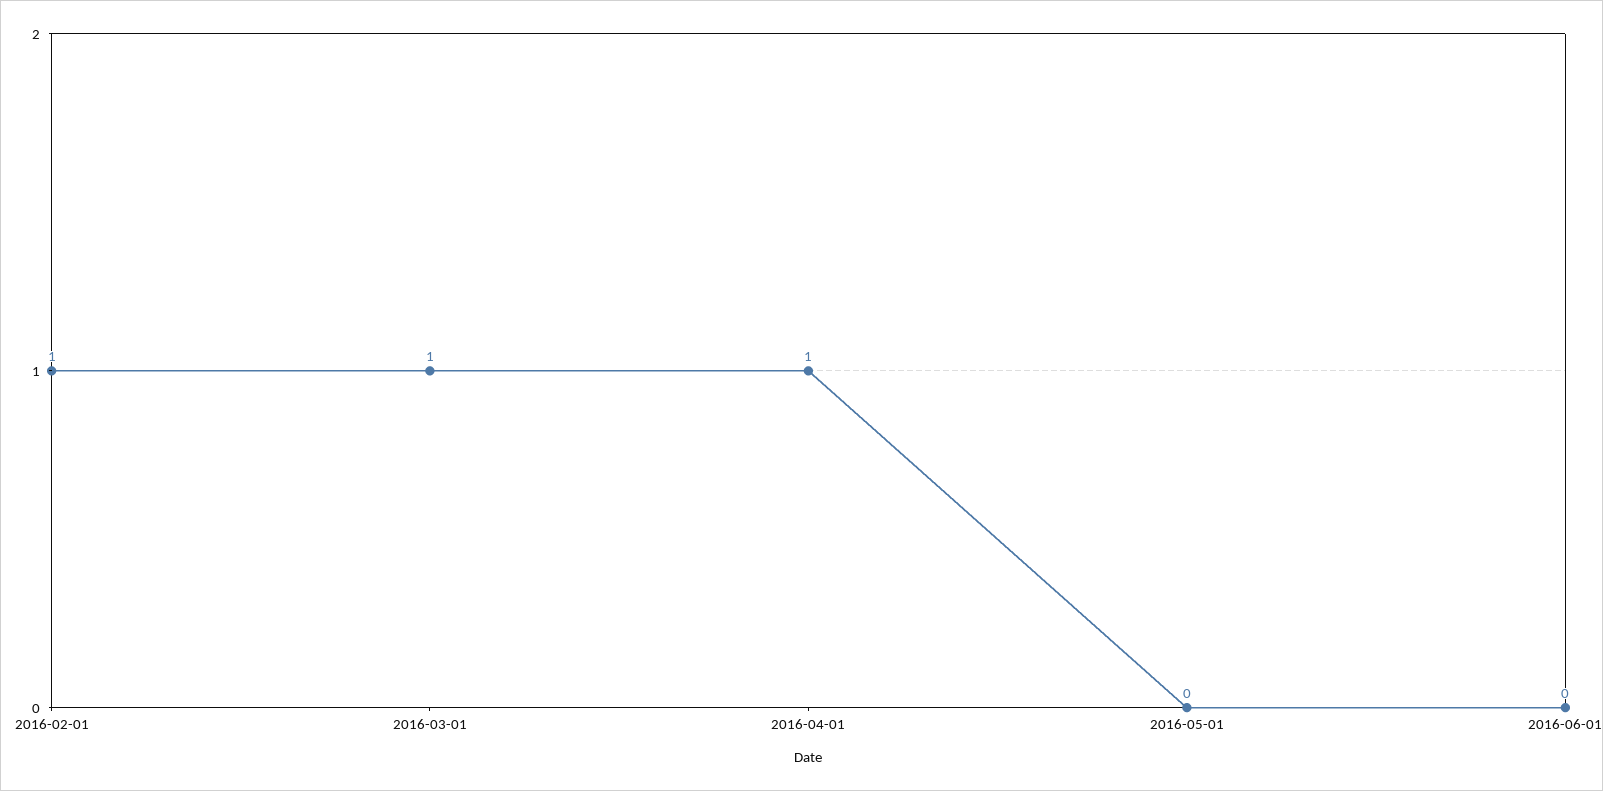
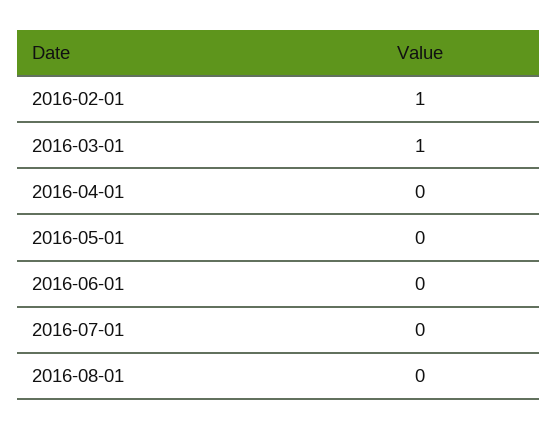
2016-04-01: 1 -> 0
2016-07-01: none -> 0
2016-08-01: none -> 0

